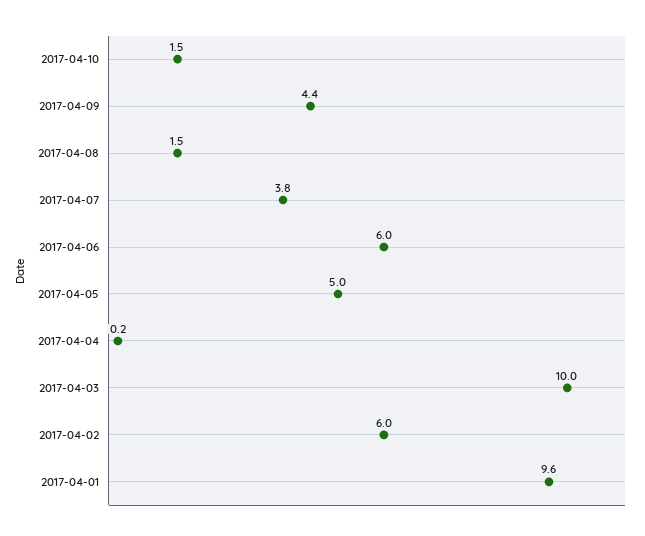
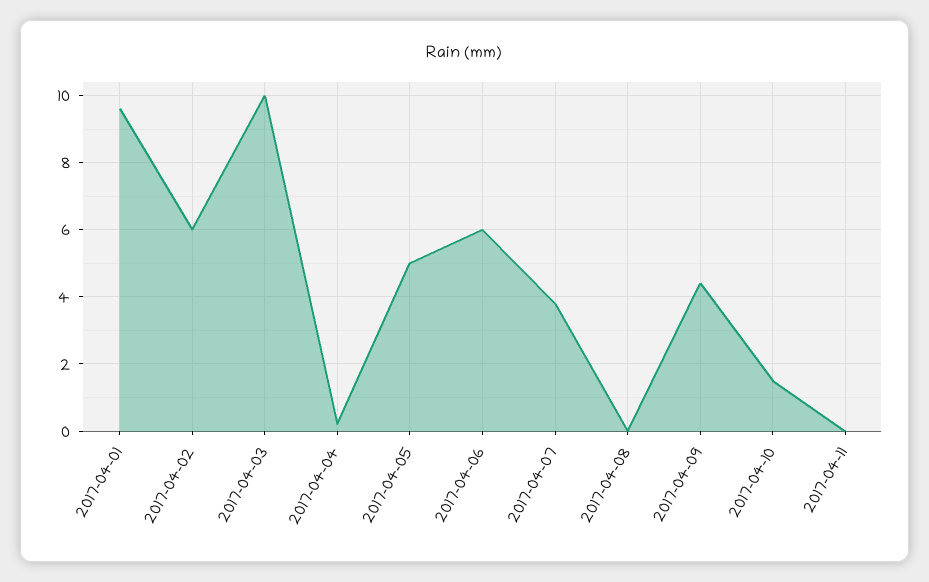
2017-04-08: 1.5 -> 0
2017-04-11: none -> 0

